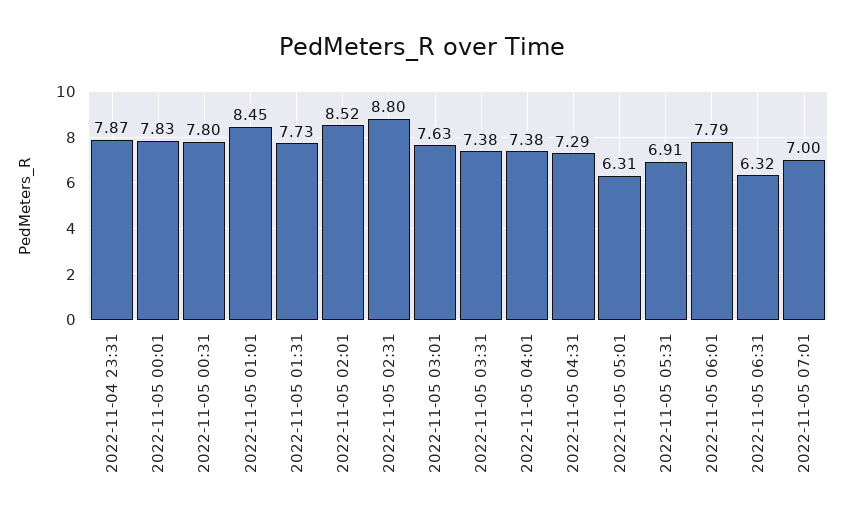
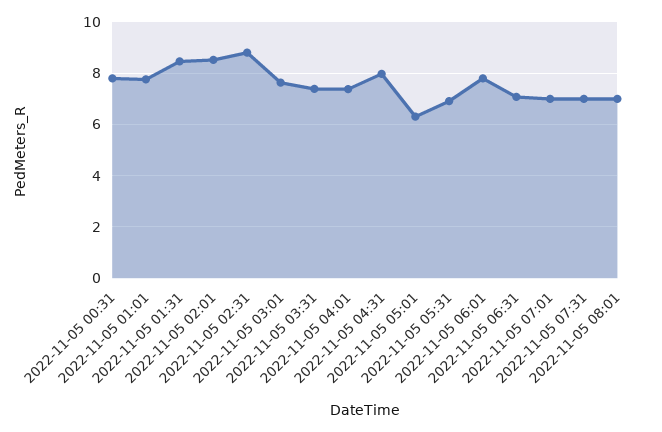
2022-11-04 23:31: 7.87 -> none
2022-11-05 00:01: 7.83 -> none
2022-11-05 01:01: 8.45 -> 7.75
2022-11-05 01:31: 7.73 -> 8.5
2022-11-05 04:31: 7.29 -> 8
2022-11-05 06:31: 6.32 -> 7
2022-11-05 07:31: none -> 7
2022-11-05 08:01: none -> 7

